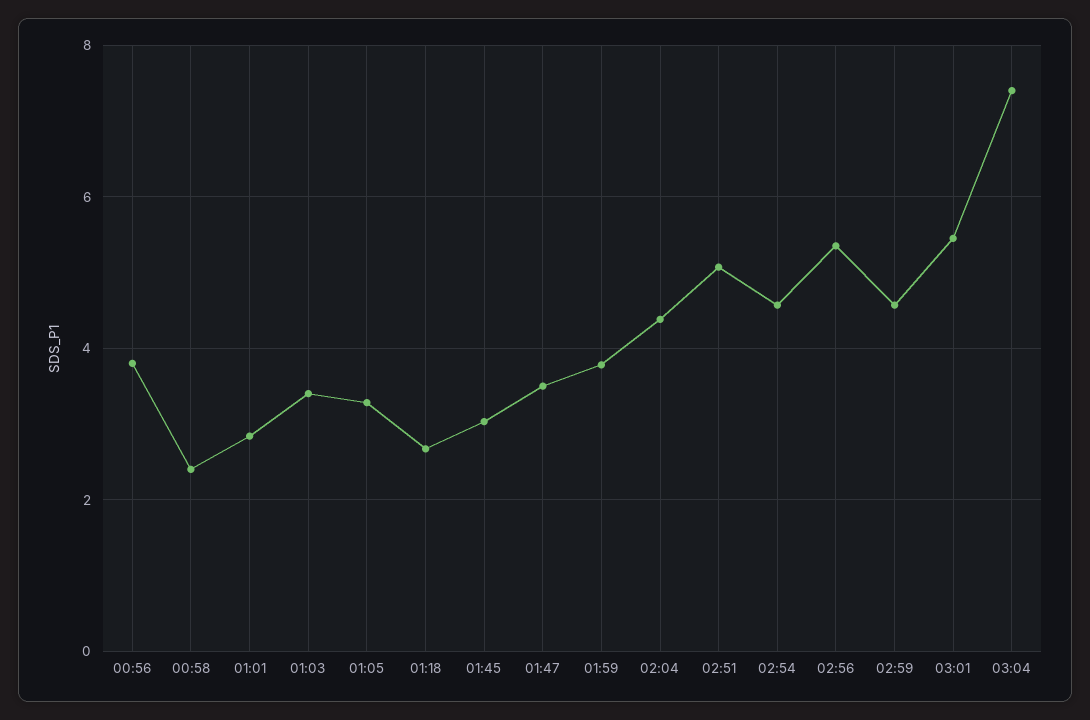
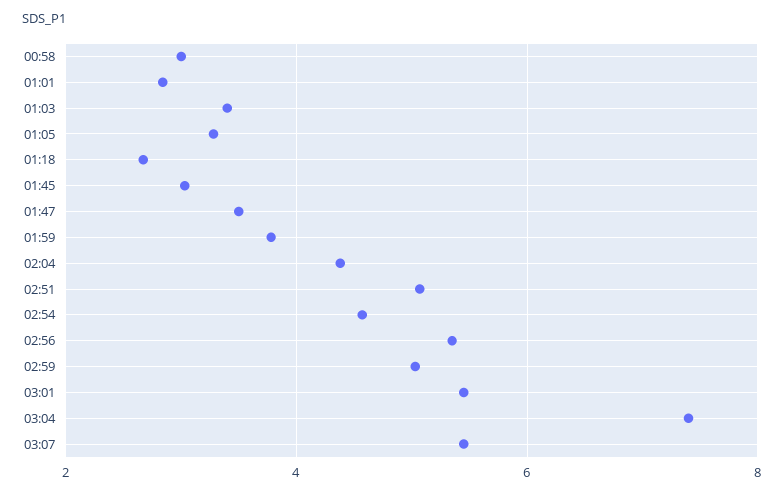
00:56: 3.8 -> none
00:58: 2.4 -> 3
02:59: 4.6 -> 5
03:07: none -> 5.4

